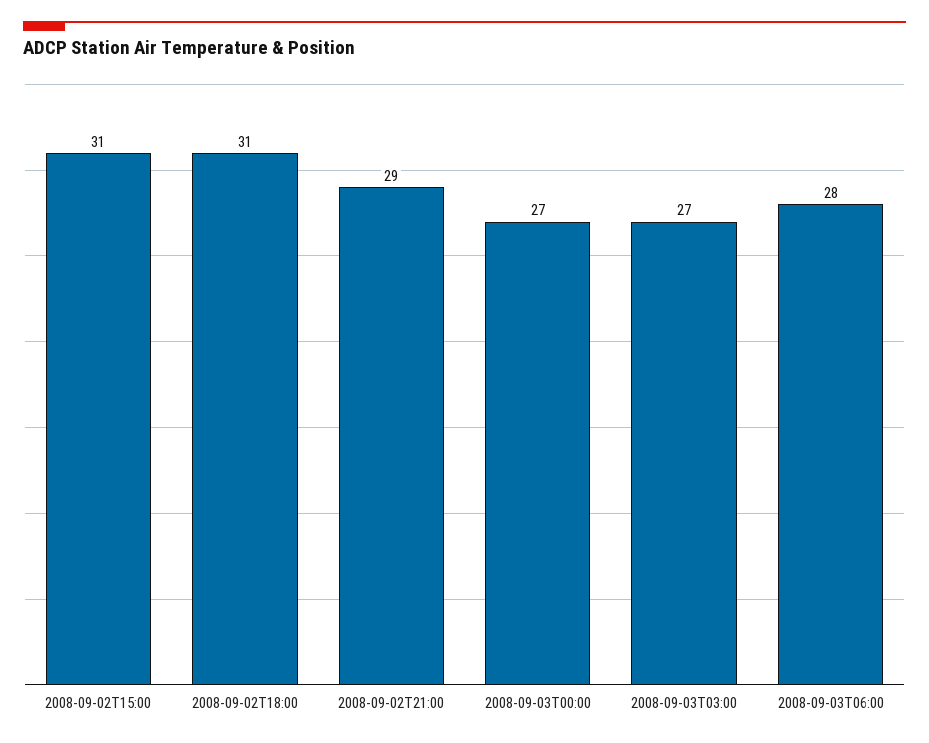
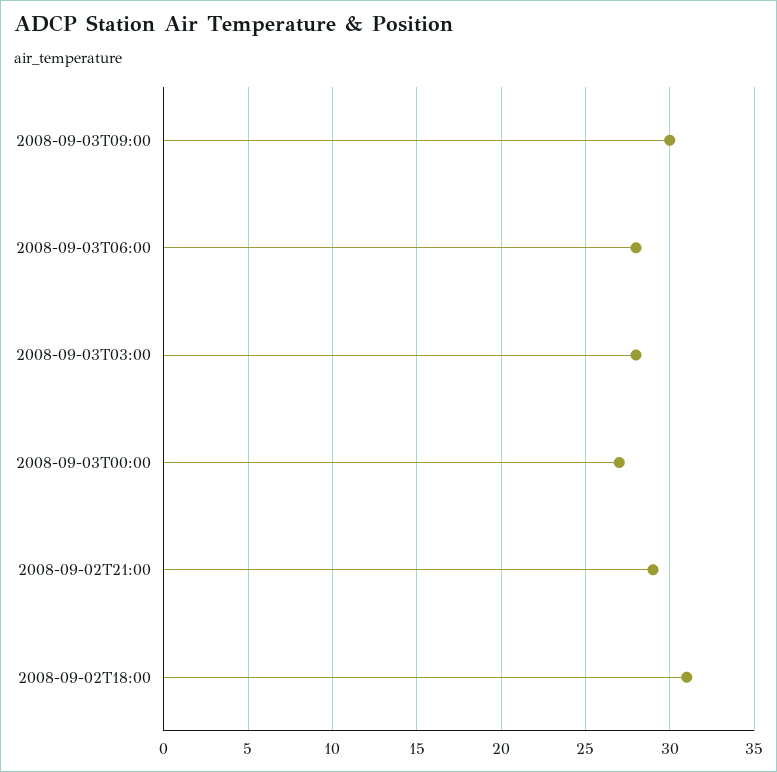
2008-09-02T15:00: 31 -> none
2008-09-03T03:00: 27 -> 28
2008-09-03T09:00: none -> 30

